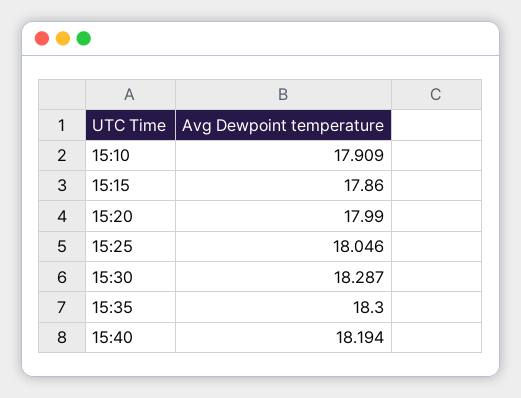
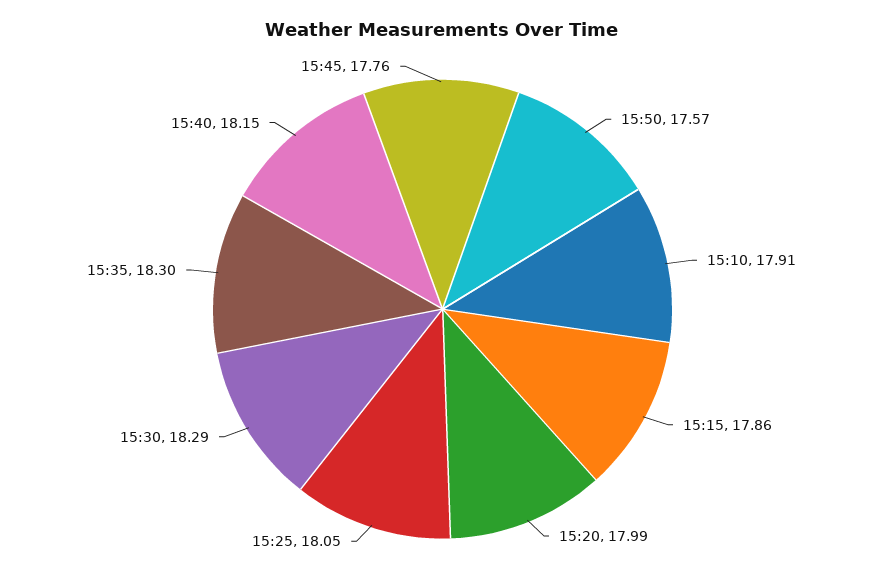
15:40: 18.194 -> 18.15
15:50: none -> 17.57
15:45: none -> 17.76

